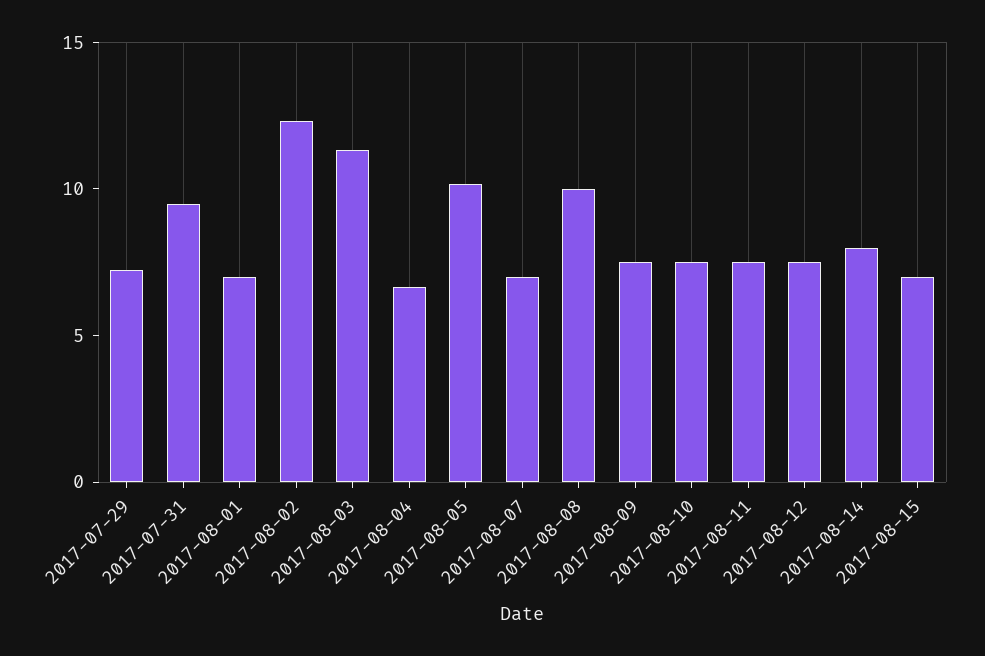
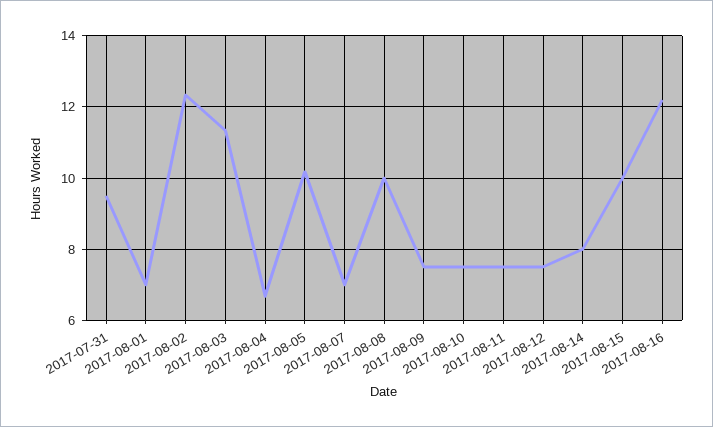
2017-07-29: 7 -> none
2017-08-15: 7 -> 10
2017-08-16: none -> 12.2

